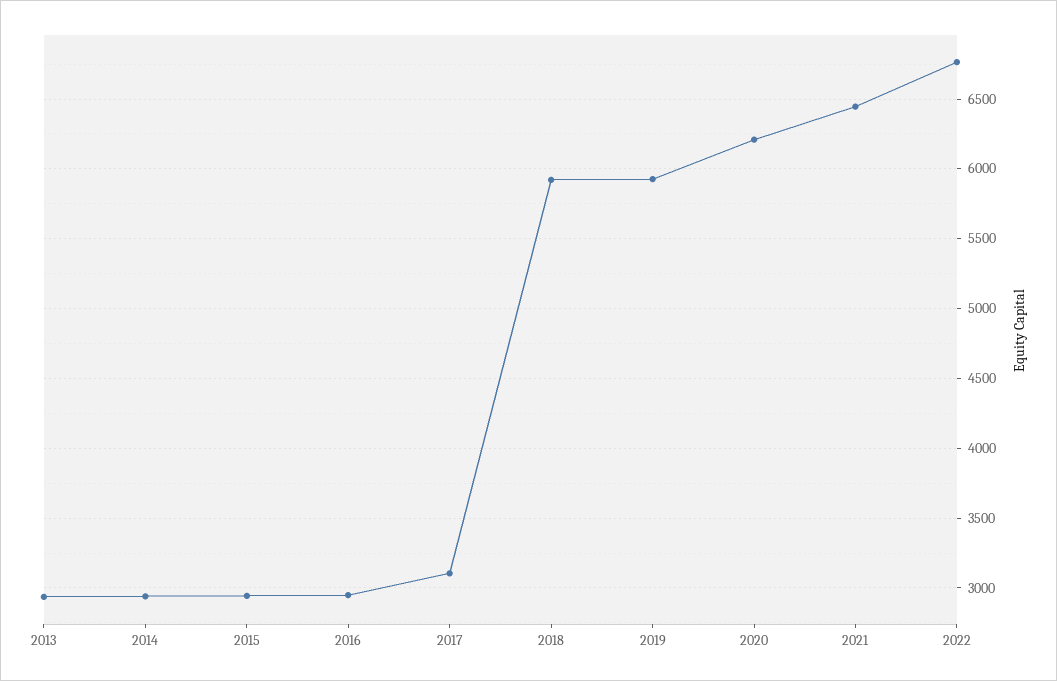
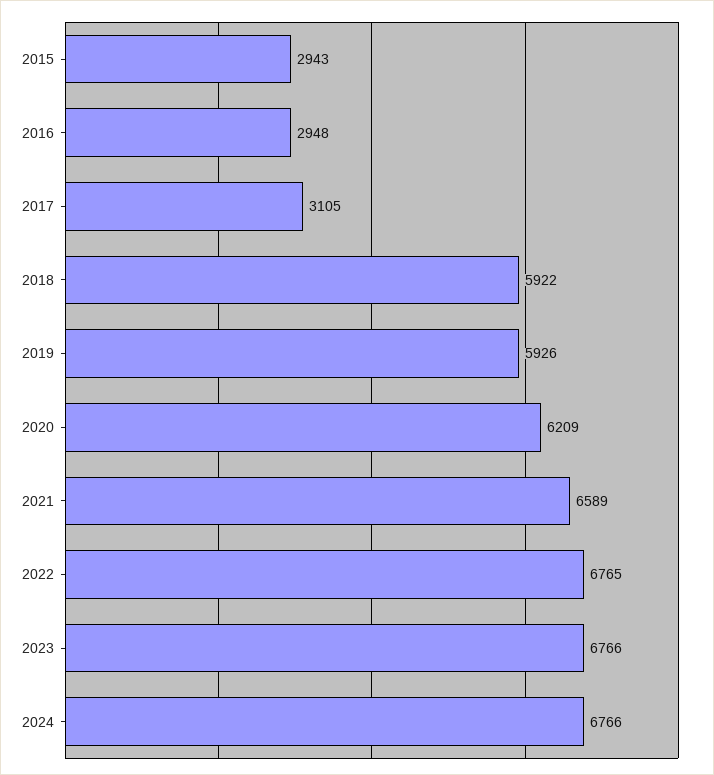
2013: 2950 -> none
2014: 2950 -> none
2021: 6450 -> 6589
2023: none -> 6766
2024: none -> 6766

